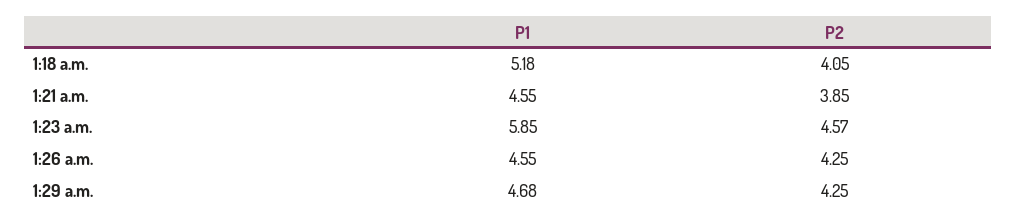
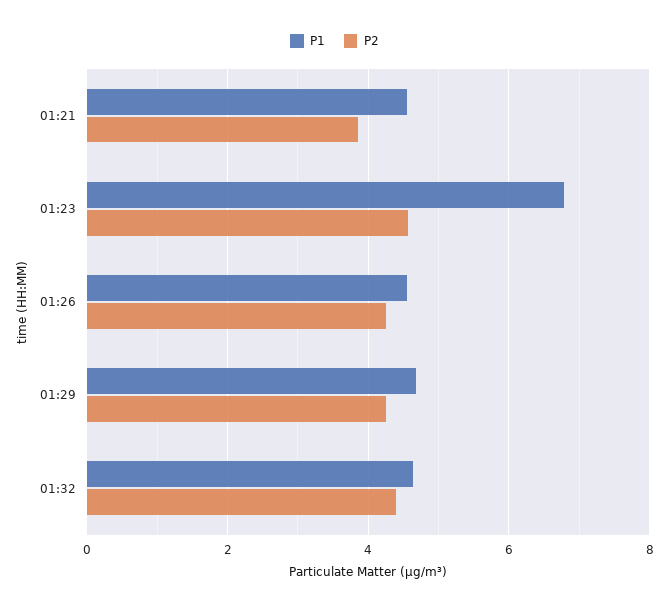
P1, 1:18 a.m.: 5.18 -> none
P2, 1:18 a.m.: 4.05 -> none
P1, 1:23 a.m.: 5.85 -> 6.8
P1, 01:32: none -> 4.6
P2, 01:32: none -> 4.4

